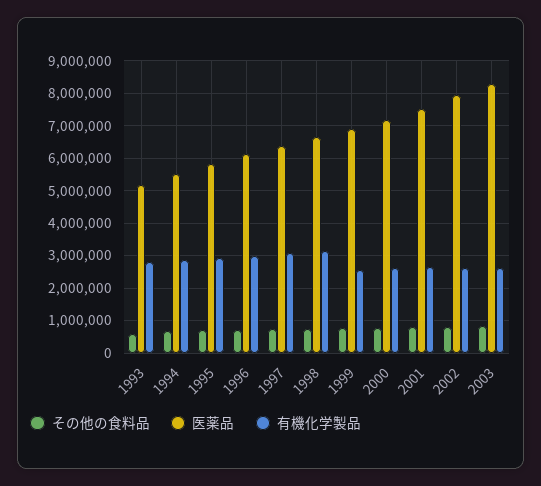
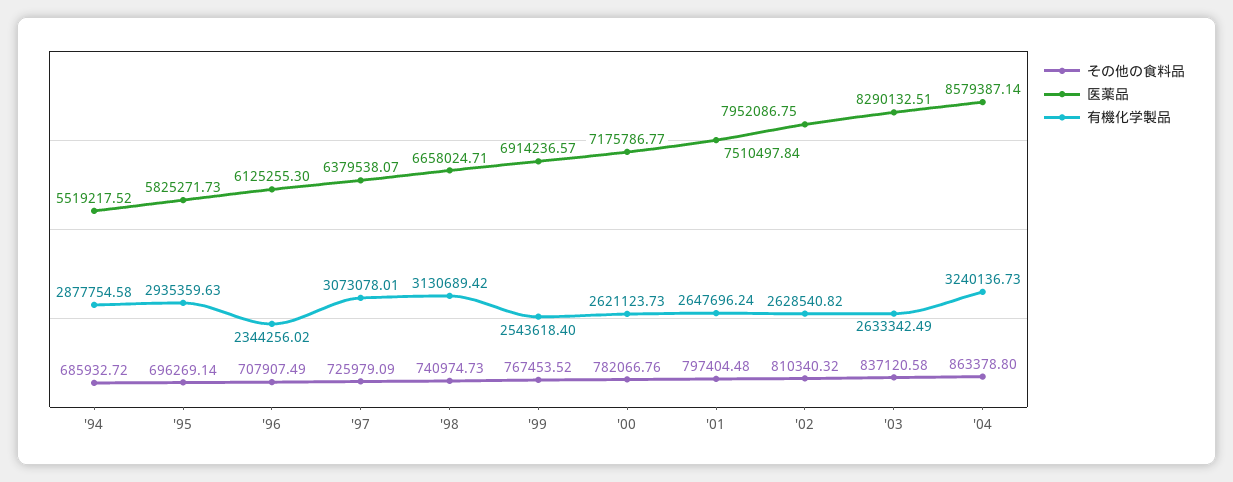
その他の食料品, 1993: 600000 -> none
医薬品, 1993: 5200000 -> none
有機化学製品, 1993: 2800000 -> none
有機化学製品, 1996: 3000000 -> 2344256.02
その他の食料品, '04: none -> 863378.8
医薬品, '04: none -> 8579387.14
有機化学製品, '04: none -> 3240136.73

